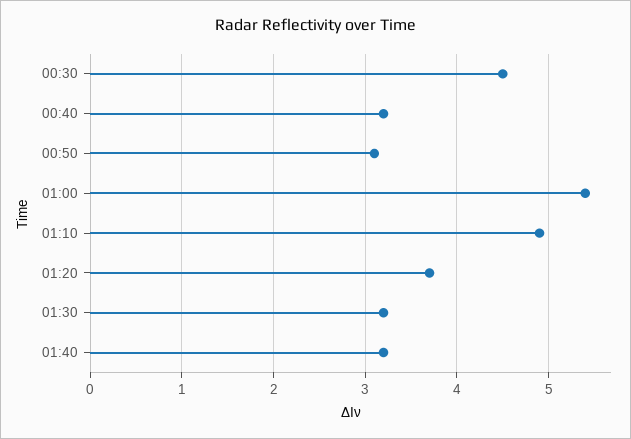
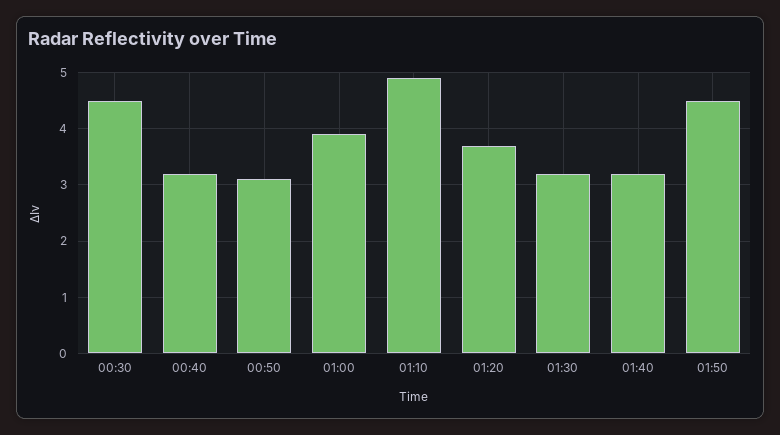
01:00: 5.4 -> 4
01:50: none -> 4.5

